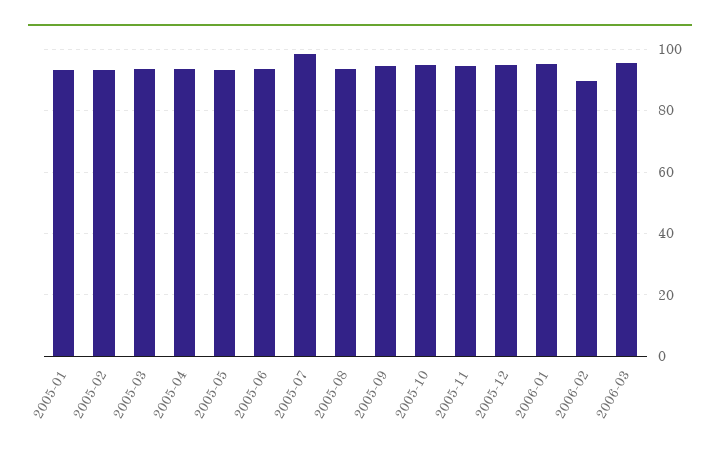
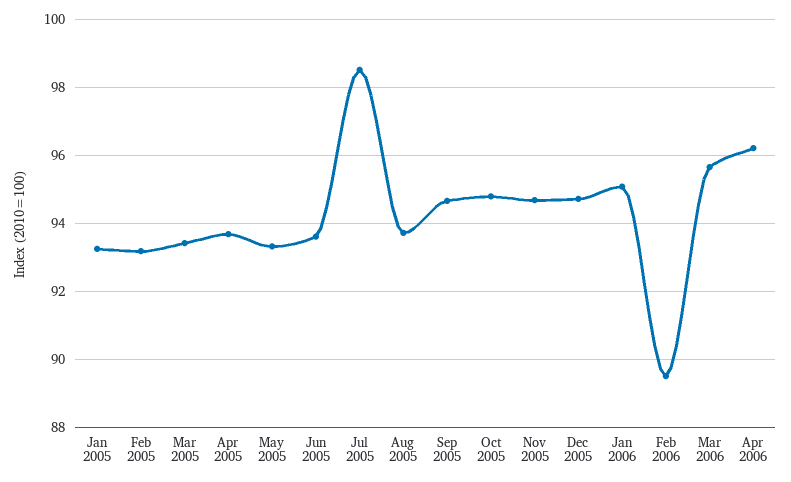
Apr 2006: none -> 96.2

